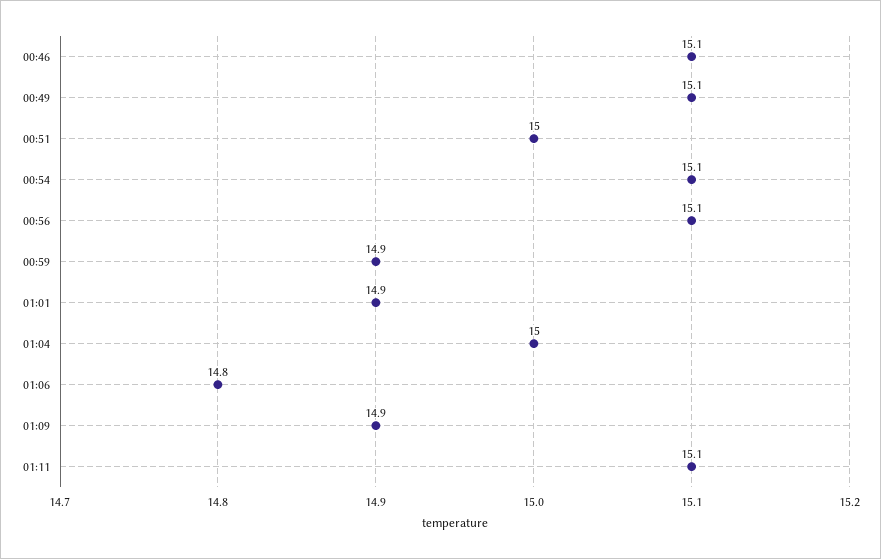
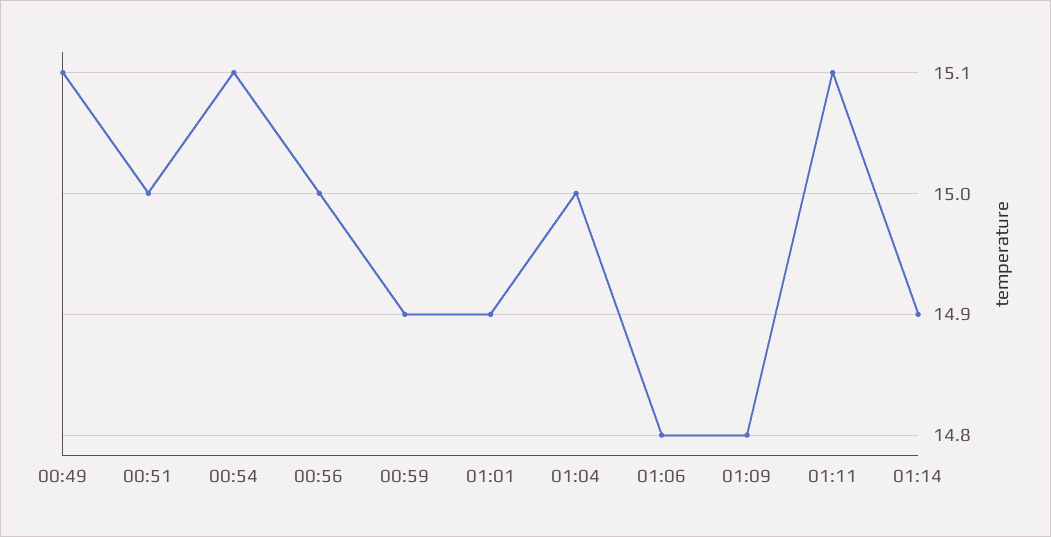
00:46: 15.1 -> none
00:56: 15.1 -> 15
01:09: 14.9 -> 14.8
01:14: none -> 14.9

